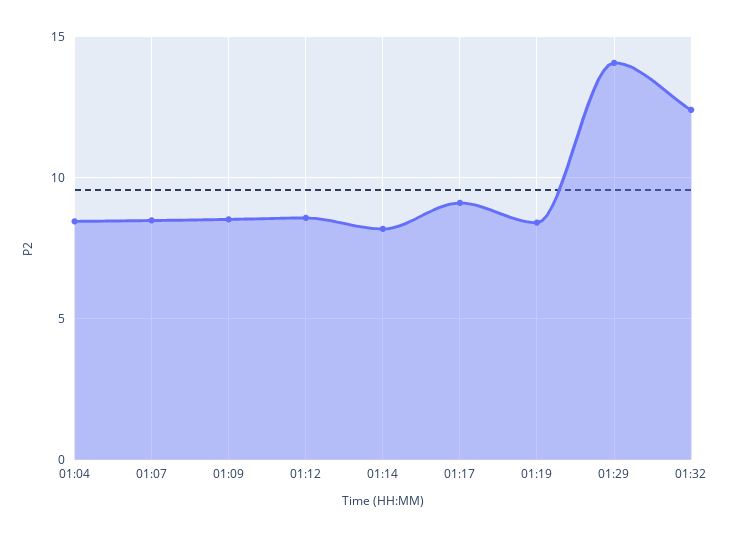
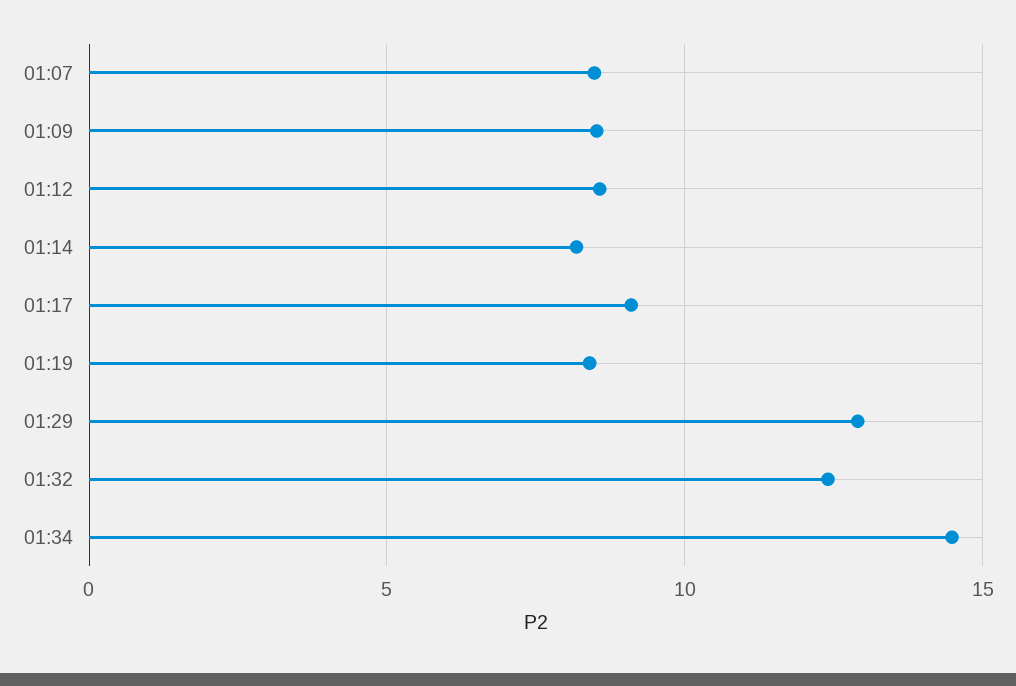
01:04: 8.5 -> none
01:29: 14 -> 13
01:34: none -> 14.5

